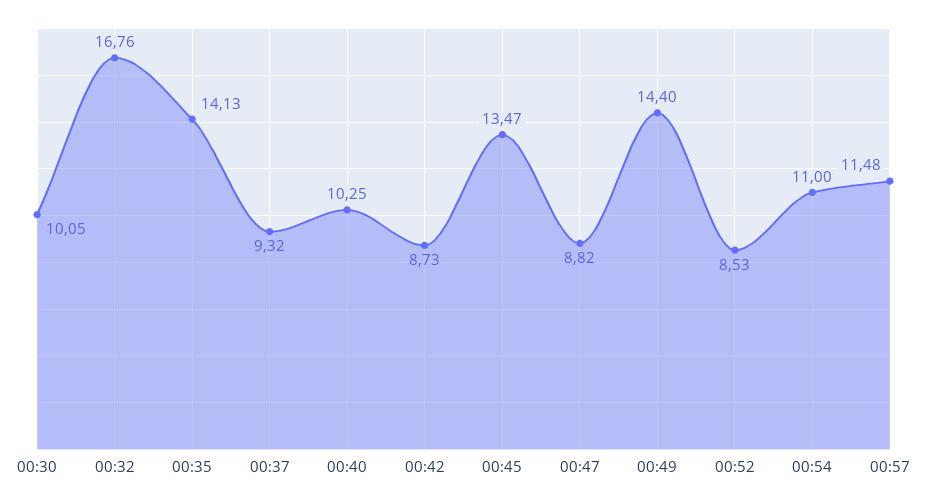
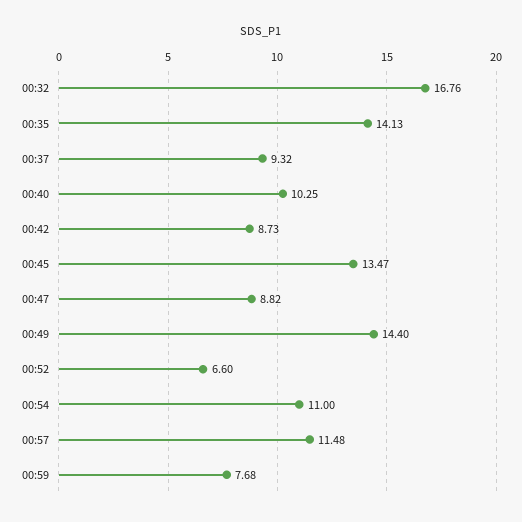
00:30: 10.05 -> none
00:52: 8.53 -> 6.6
00:59: none -> 7.68

